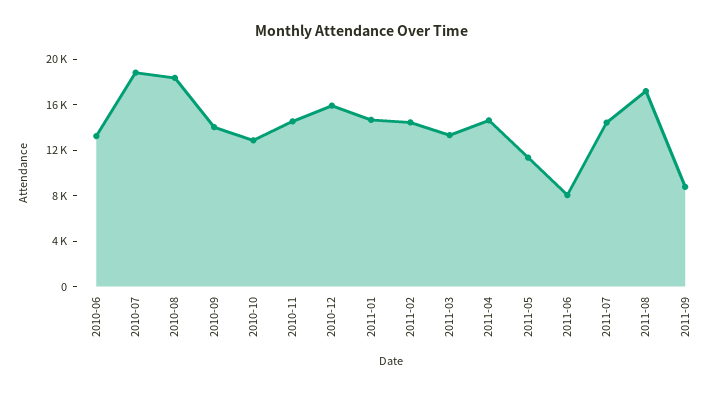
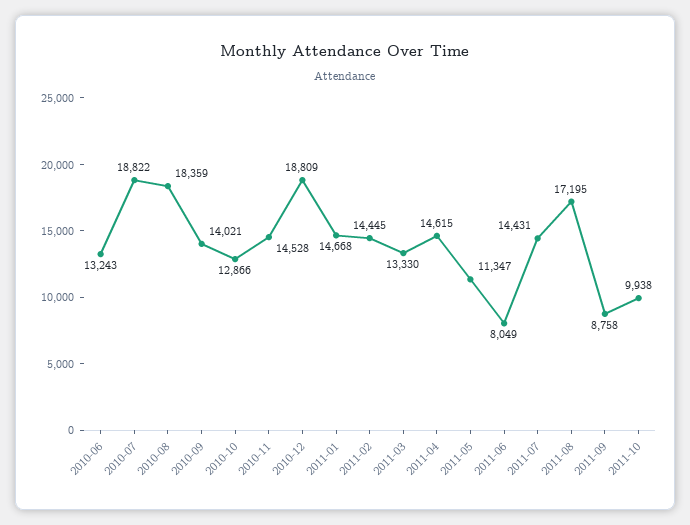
2010-12: 16000 -> 18809
2011-10: none -> 9938

